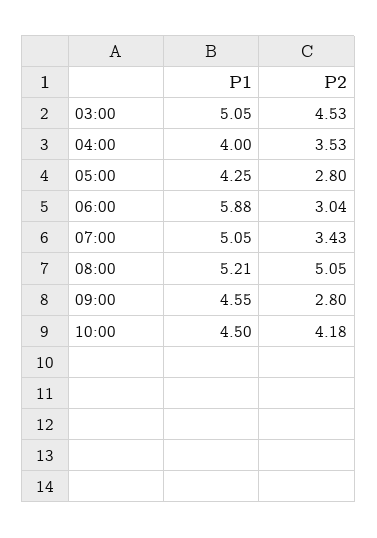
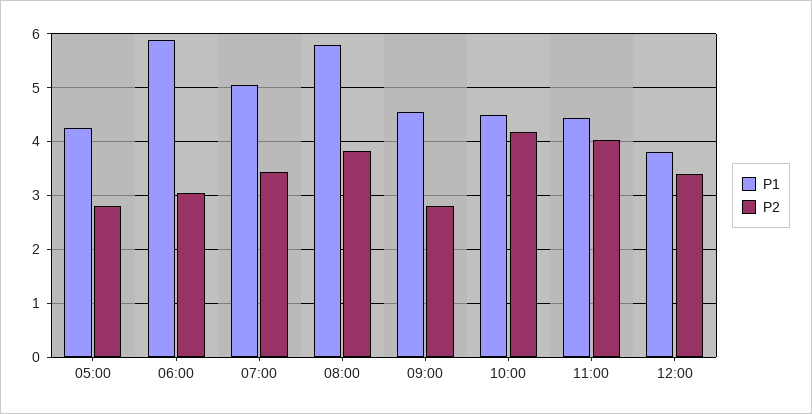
P1, 03:00: 5.05 -> none
P2, 03:00: 4.53 -> none
P1, 04:00: 4 -> none
P2, 04:00: 3.53 -> none
P1, 08:00: 5.21 -> 5.8
P2, 08:00: 5.05 -> 3.8
P1, 11:00: none -> 4.4
P2, 11:00: none -> 4
P1, 12:00: none -> 3.8
P2, 12:00: none -> 3.4

